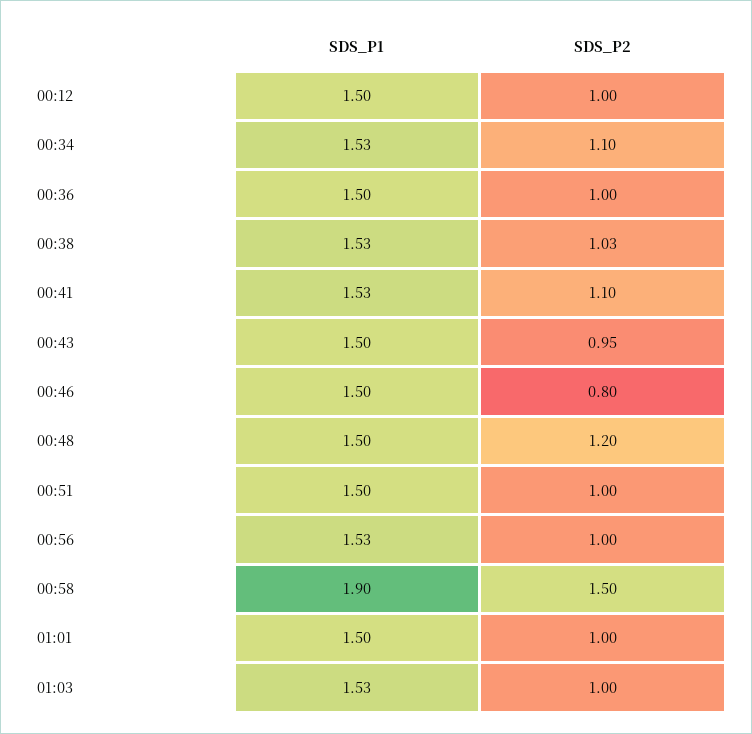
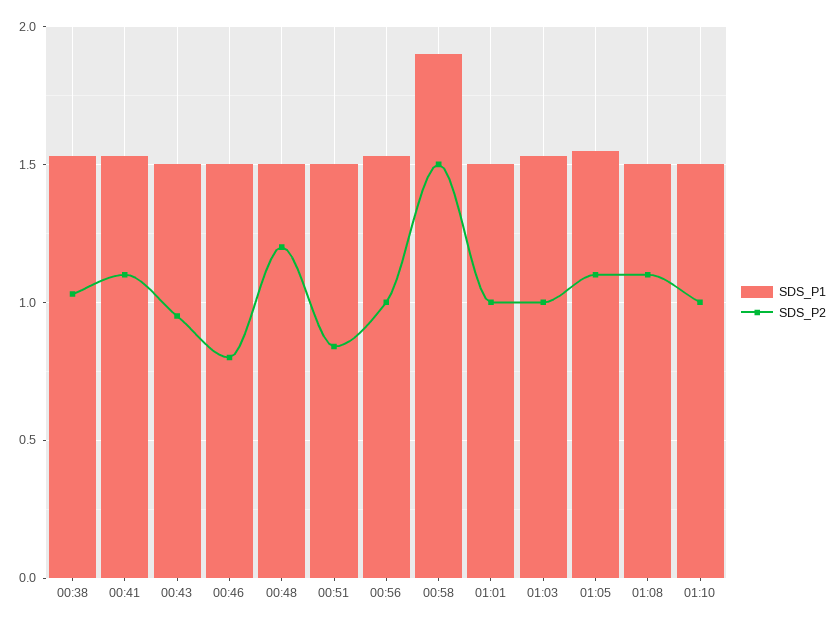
SDS_P1, 00:12: 1.5 -> none
SDS_P2, 00:12: 1 -> none
SDS_P1, 00:34: 1.53 -> none
SDS_P2, 00:34: 1.1 -> none
SDS_P1, 00:36: 1.5 -> none
SDS_P2, 00:36: 1 -> none
SDS_P2, 00:51: 1 -> 0.85
SDS_P1, 01:05: none -> 1.55
SDS_P2, 01:05: none -> 1.1
SDS_P1, 01:08: none -> 1.5
SDS_P2, 01:08: none -> 1.1
SDS_P1, 01:10: none -> 1.5
SDS_P2, 01:10: none -> 1

